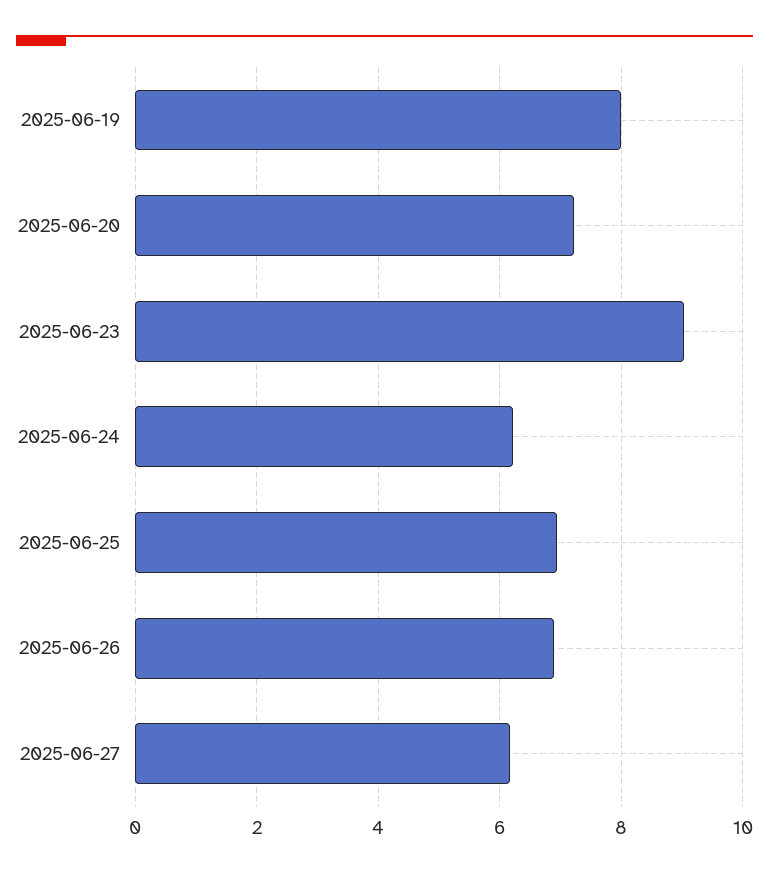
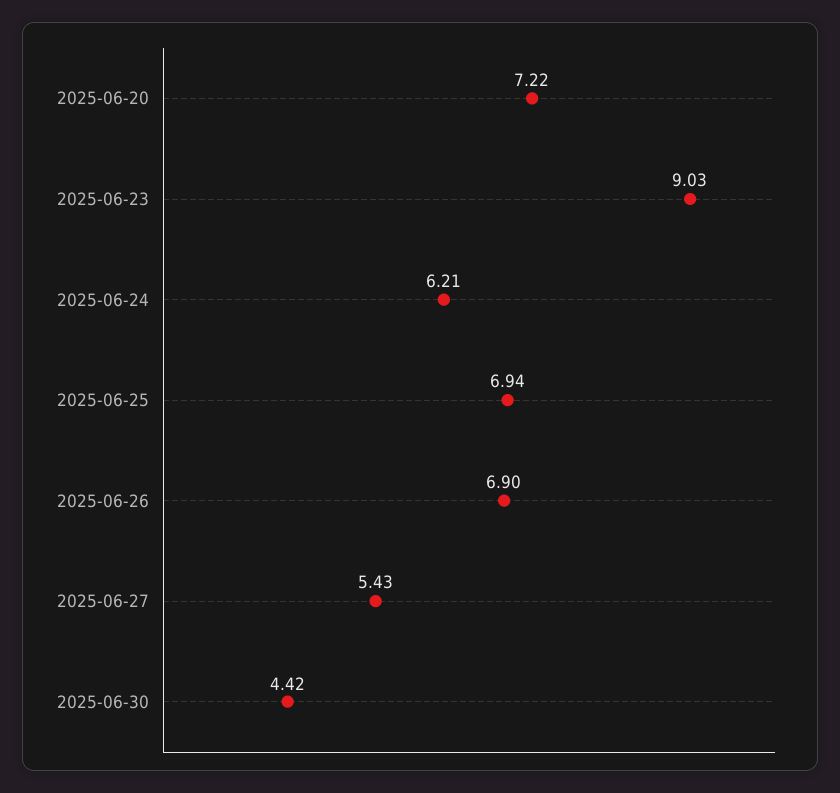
2025-06-19: 8 -> none
2025-06-27: 6.2 -> 5.43
2025-06-30: none -> 4.42

